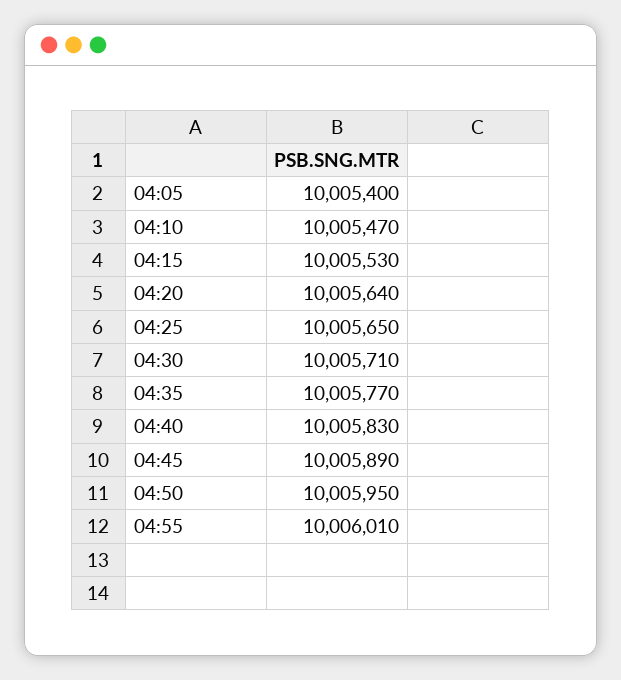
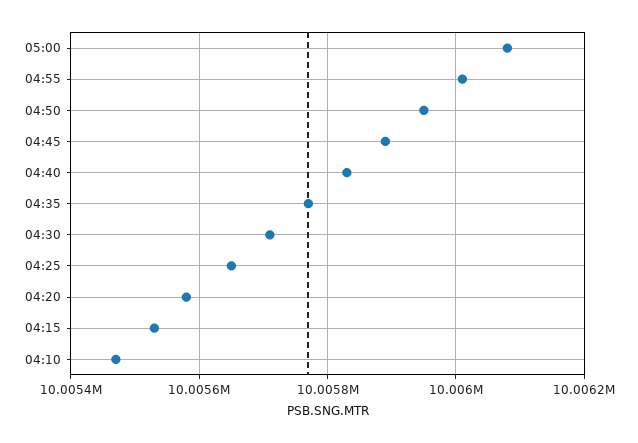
04:05: 10005400 -> none
04:20: 10005640 -> 10005580
05:00: none -> 10006080

